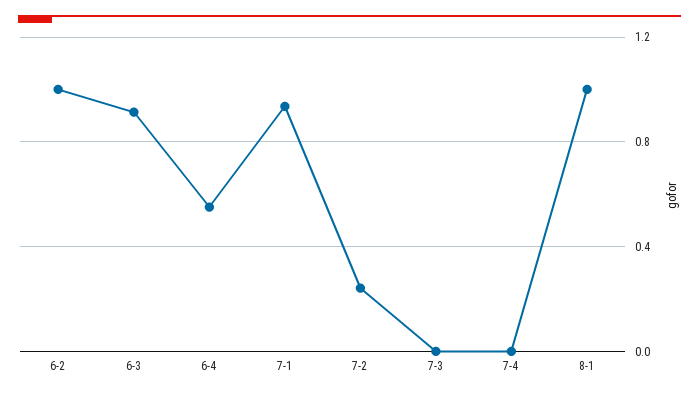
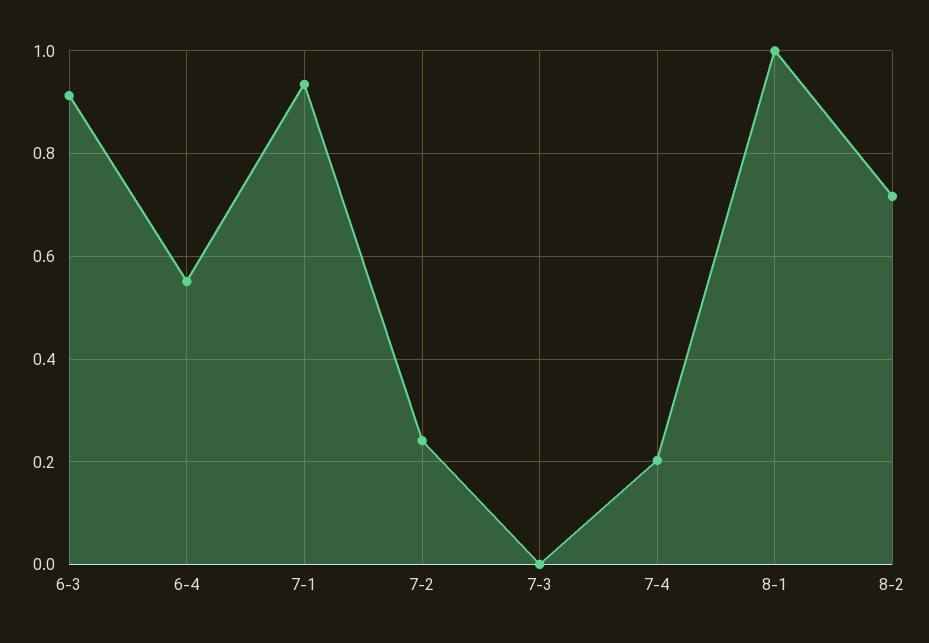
6-2: 1 -> none
7-4: 0 -> 0.2
8-2: none -> 0.72

